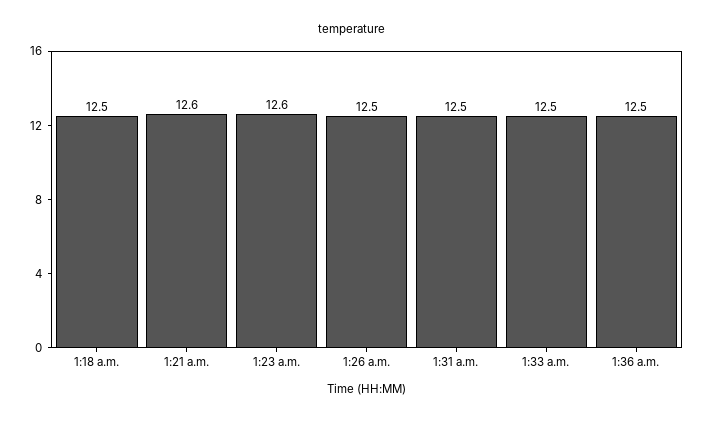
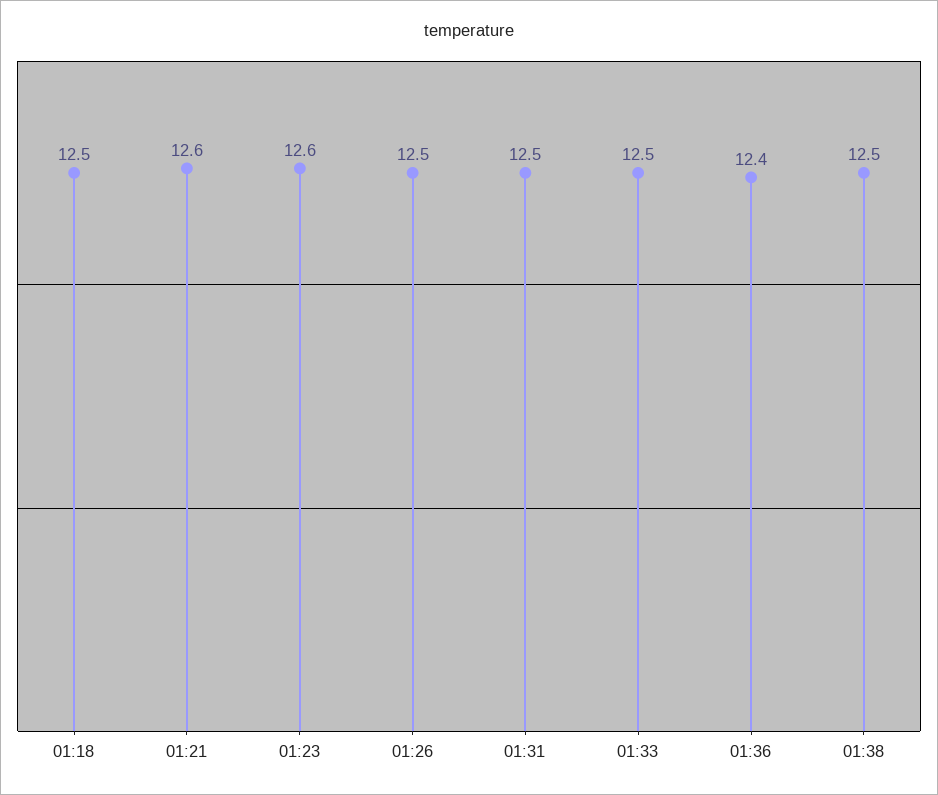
1:36 a.m.: 12.5 -> 12.4
01:38: none -> 12.5

